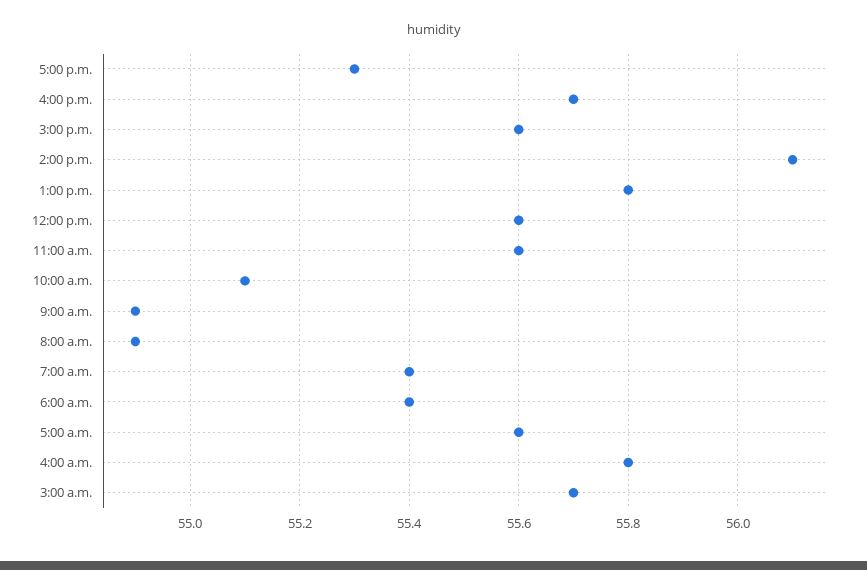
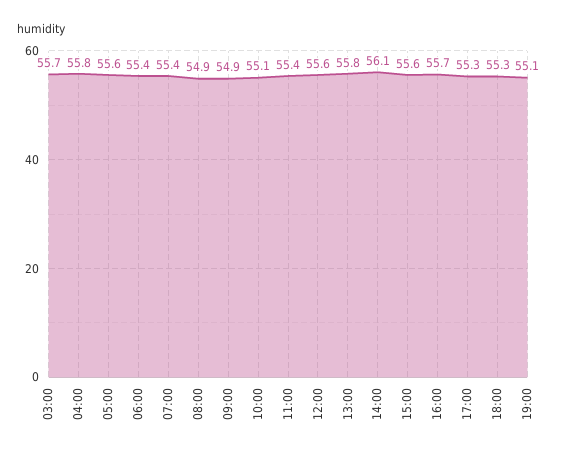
11:00 a.m.: 55.6 -> 55.4
18:00: none -> 55.3
19:00: none -> 55.1

